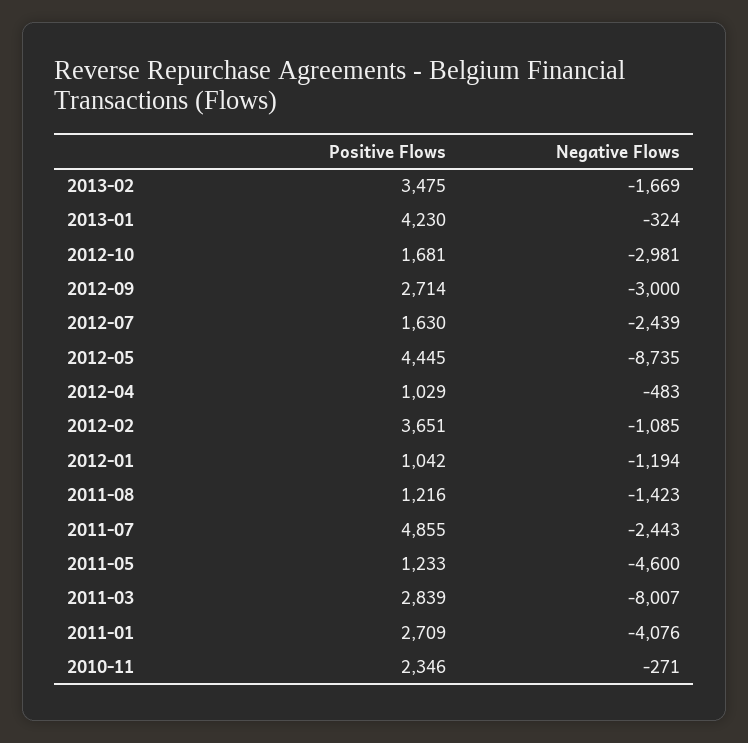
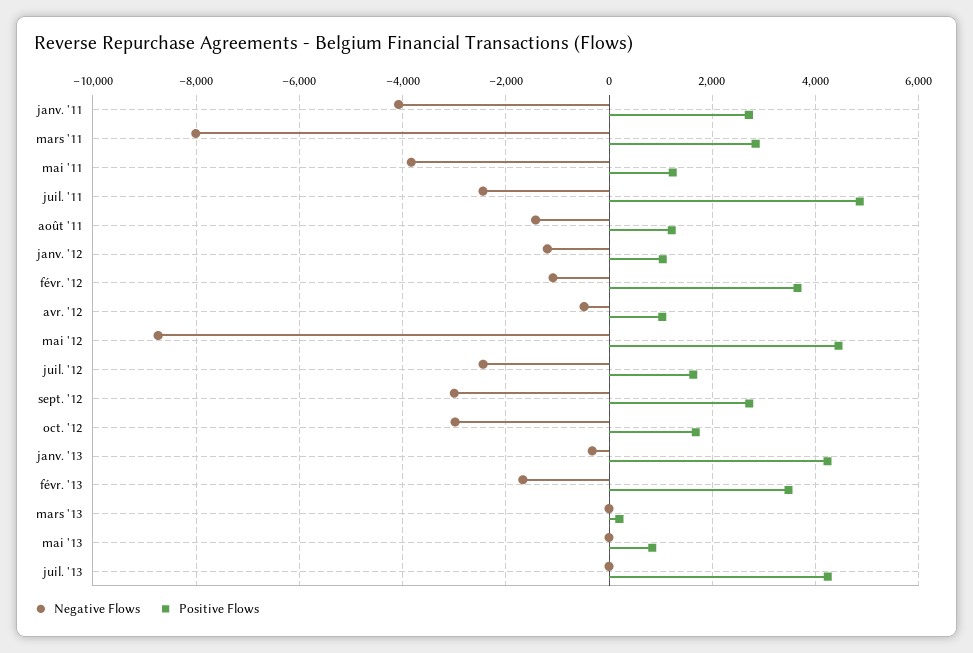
Negative Flows, 2011-05: -4600 -> -3800
Positive Flows, 2010-11: 2346 -> none
Negative Flows, 2010-11: -271 -> none
Negative Flows, mars '13: none -> 0
Positive Flows, mars '13: none -> 200
Negative Flows, mai '13: none -> 0
Positive Flows, mai '13: none -> 800
Negative Flows, juil. '13: none -> 0
Positive Flows, juil. '13: none -> 4200

